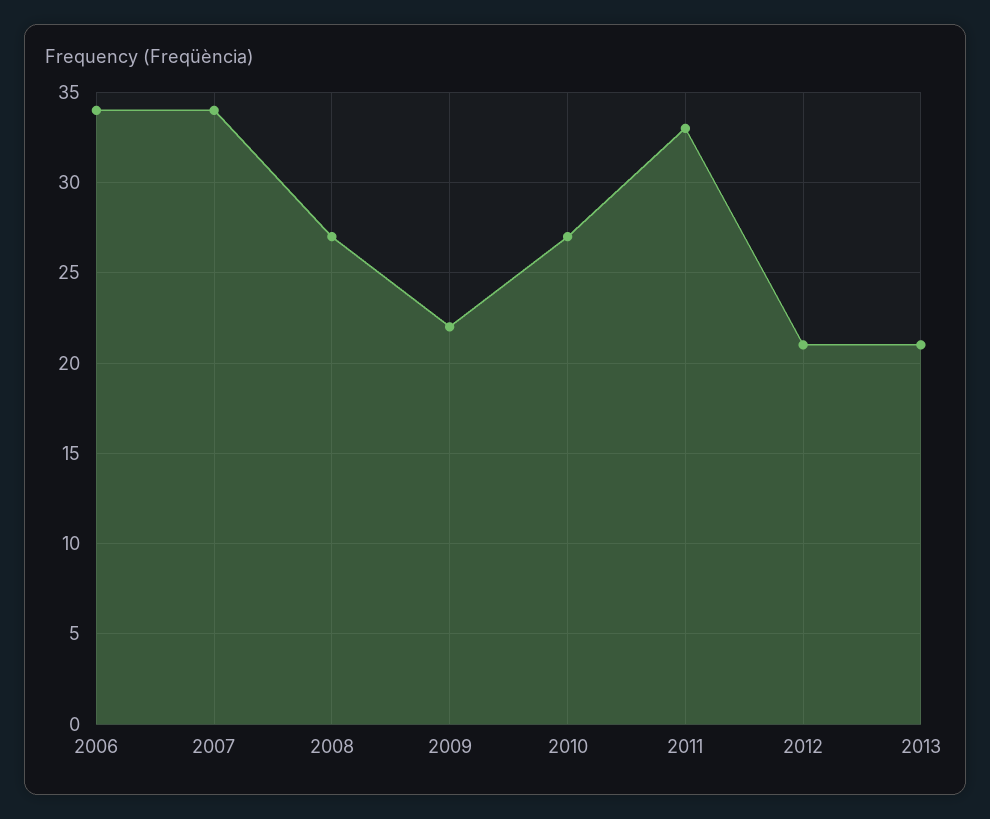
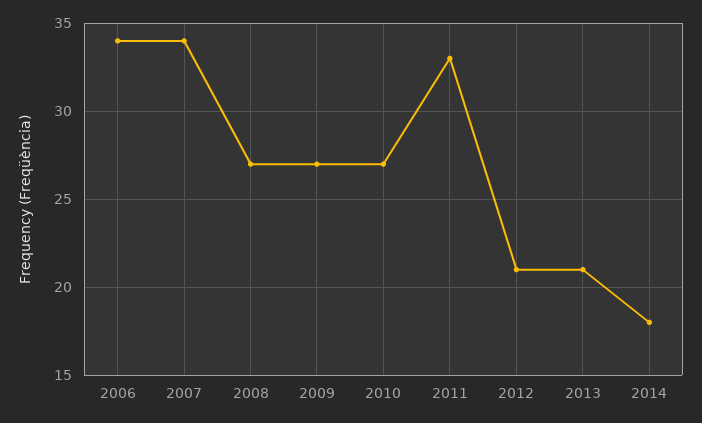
2009: 22 -> 27
2014: none -> 18

